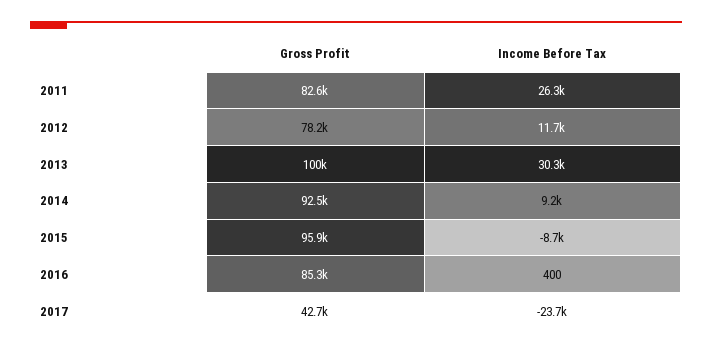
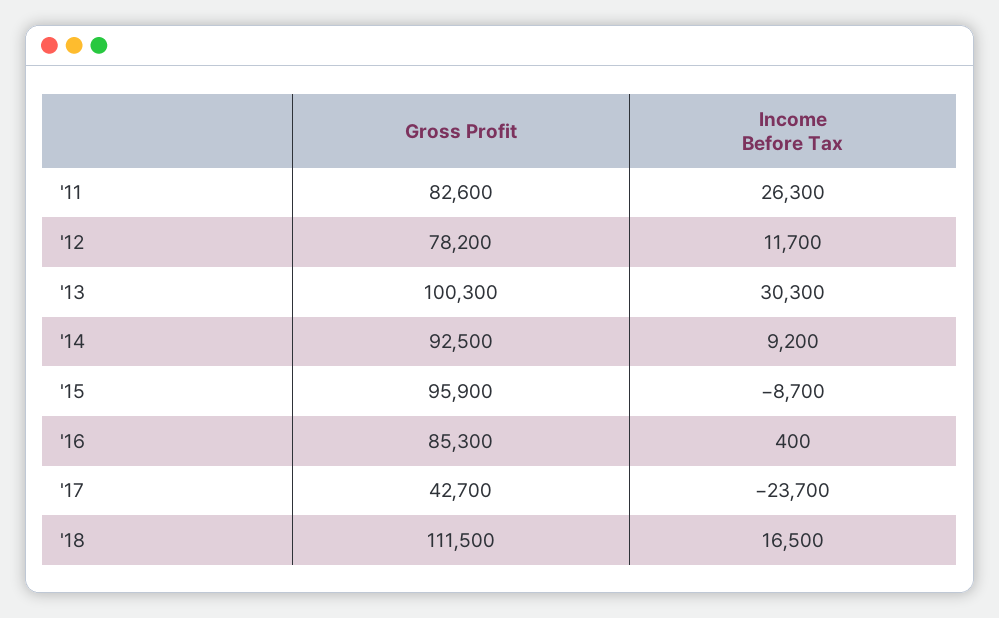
Gross Profit, '18: none -> 111500
Income Before Tax, '18: none -> 16500

